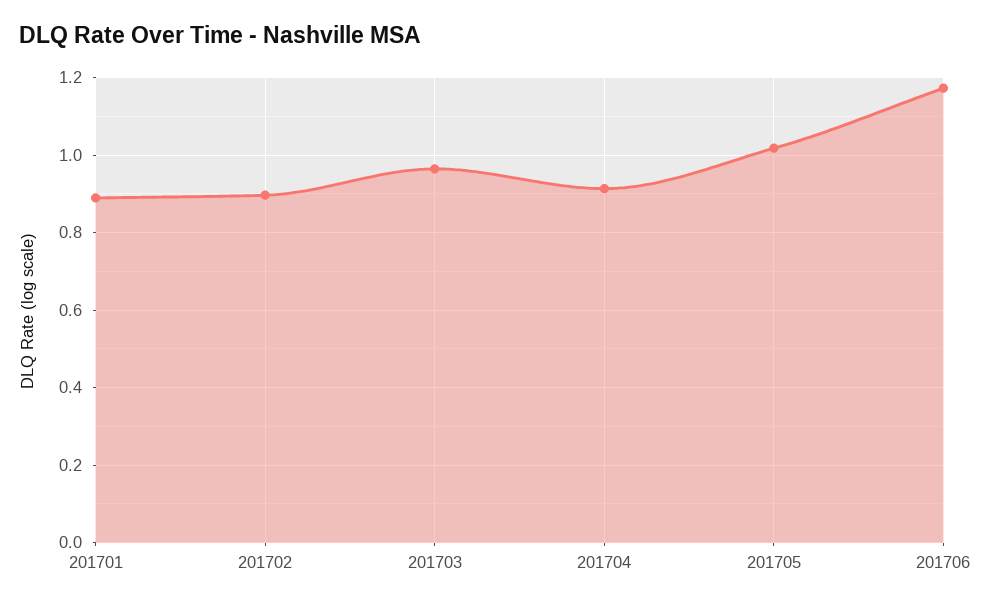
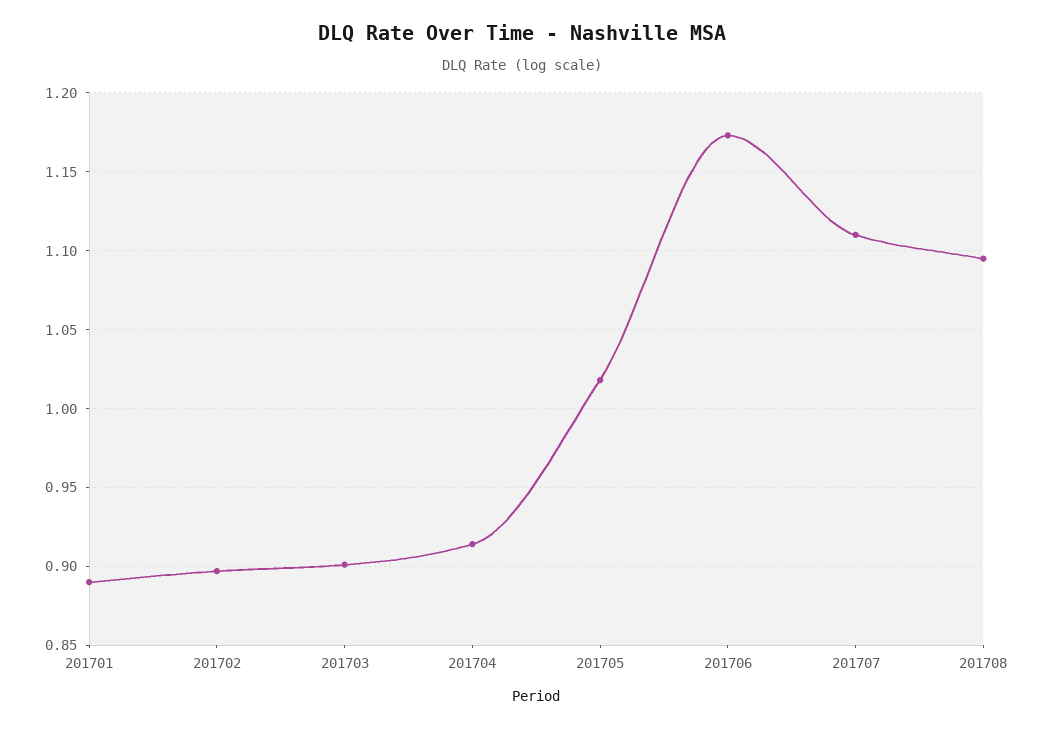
201703: 0.96 -> 0.9
201707: none -> 1.11
201708: none -> 1.095

